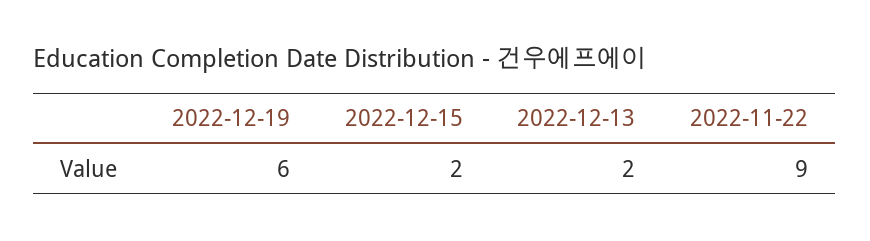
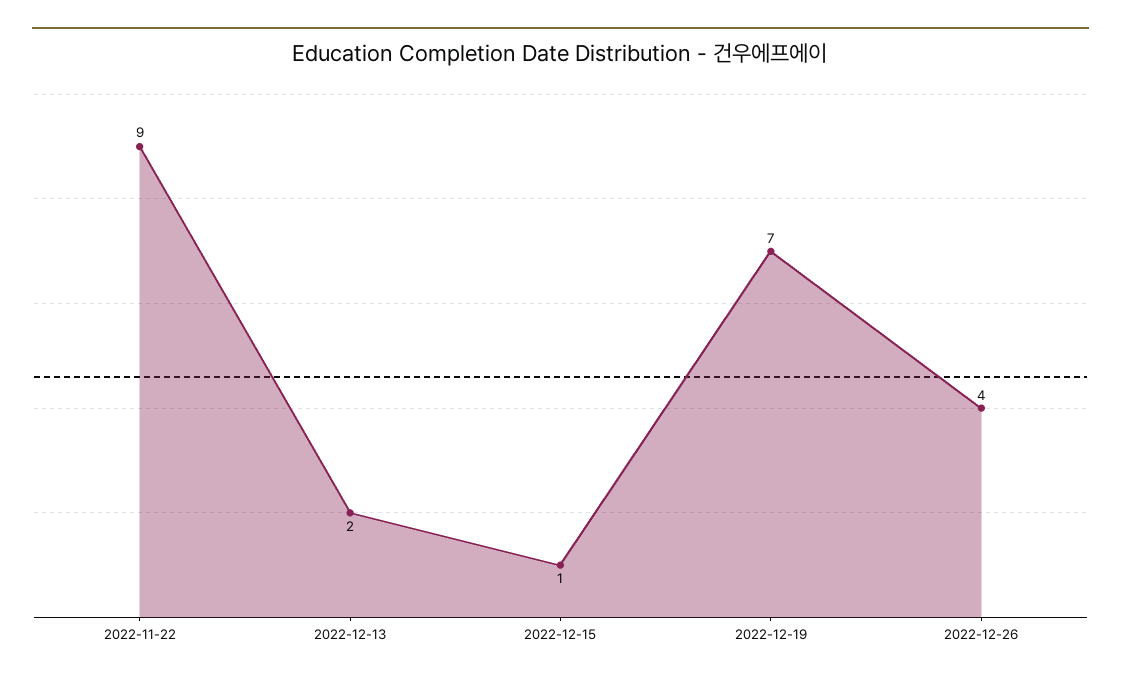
2022-12-19: 6 -> 7
2022-12-15: 2 -> 1
2022-12-26: none -> 4

